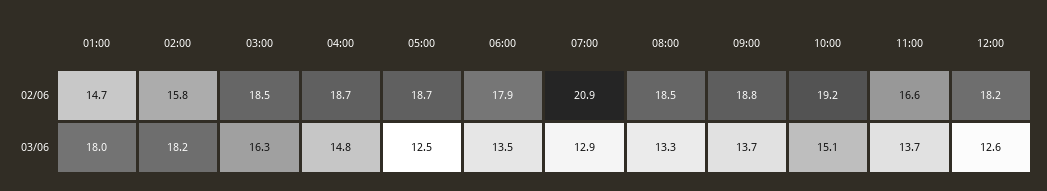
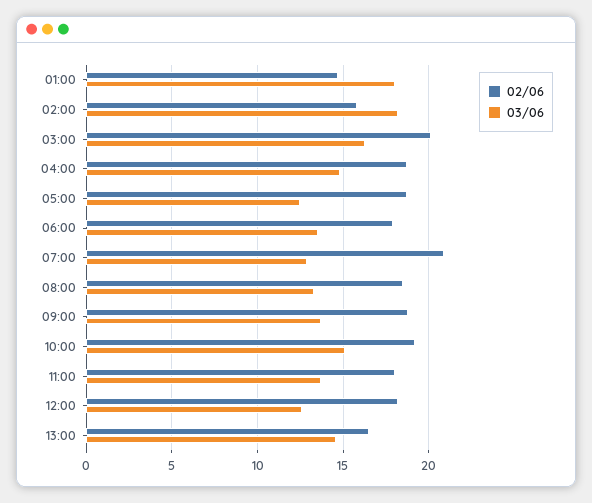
02/06, 03:00: 18.5 -> 20
02/06, 11:00: 16.6 -> 18
02/06, 13:00: none -> 16.5
03/06, 13:00: none -> 14.5

